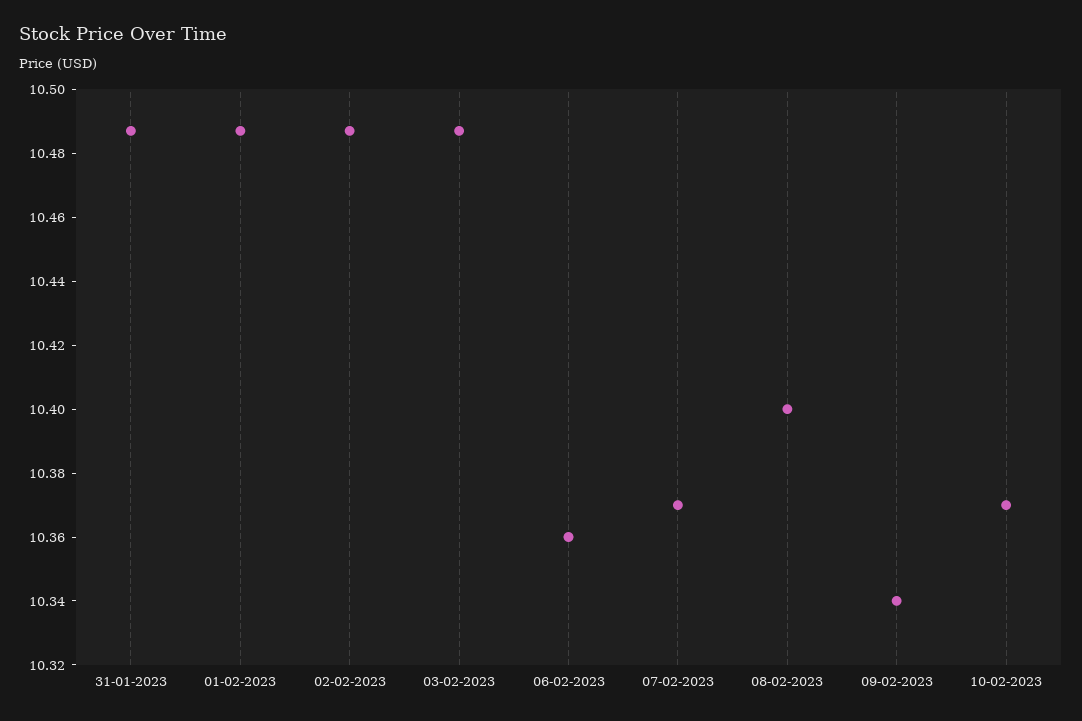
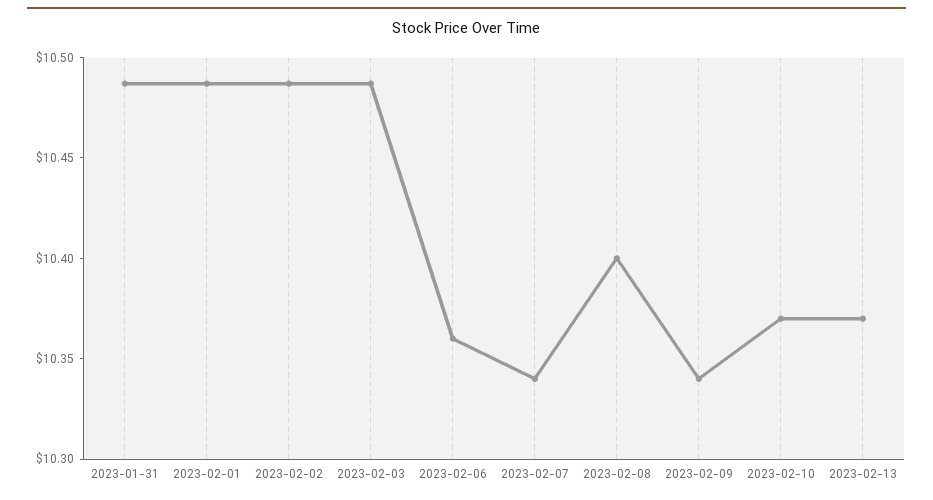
07-02-2023: 10.37 -> 10.34
2023-02-13: none -> 10.37

